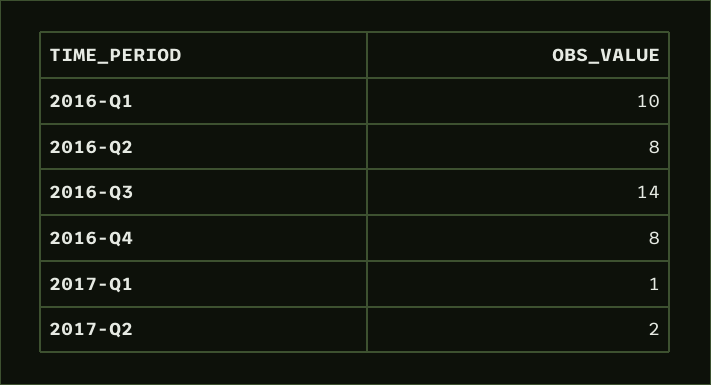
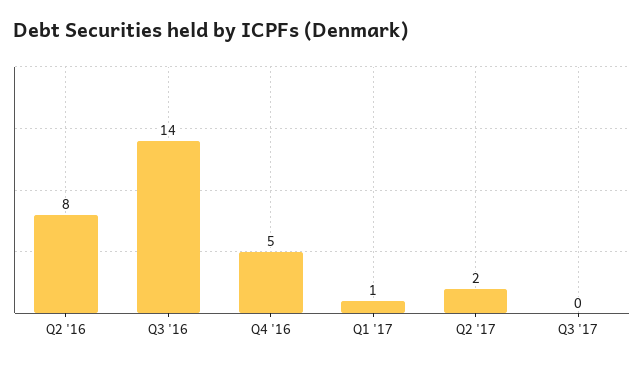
2016-Q1: 10 -> none
2016-Q4: 8 -> 5
Q3 '17: none -> 0

